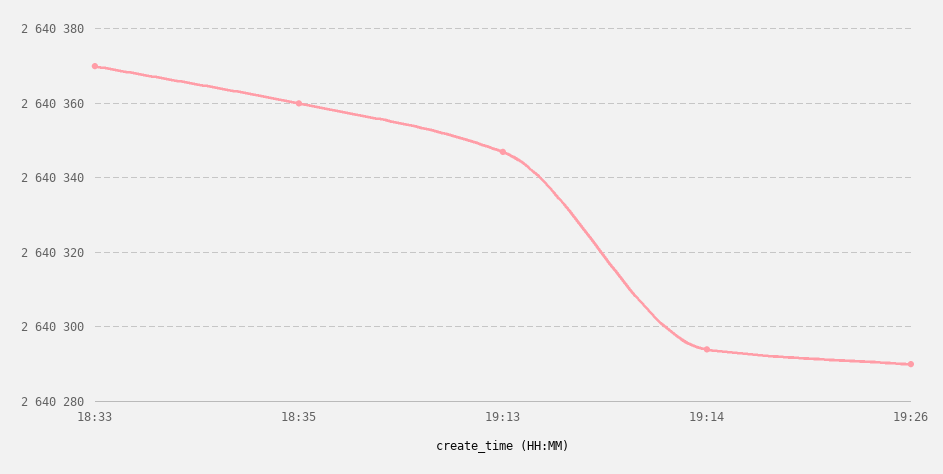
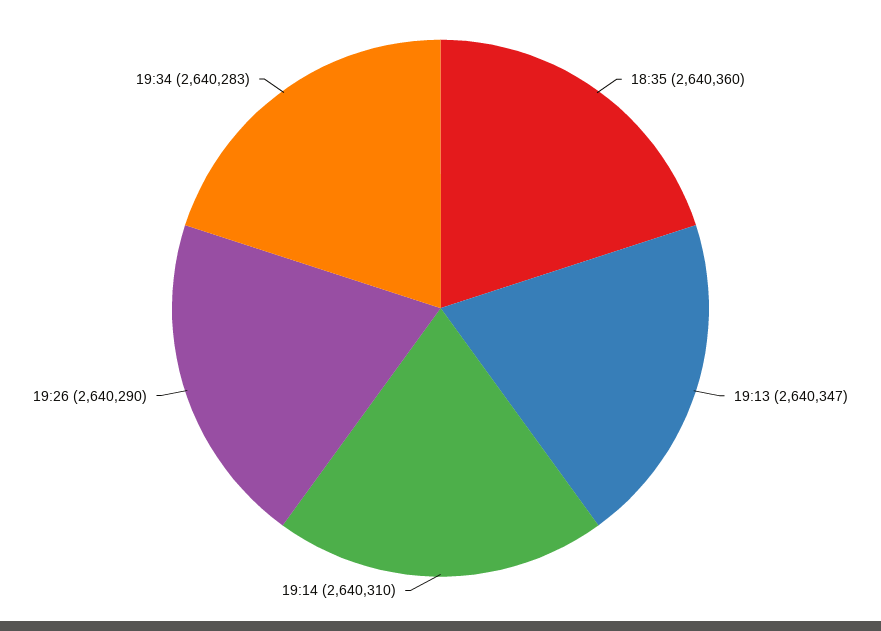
18:33: 2640370 -> none
19:14: 2640295 -> 2640310
19:34: none -> 2640283

